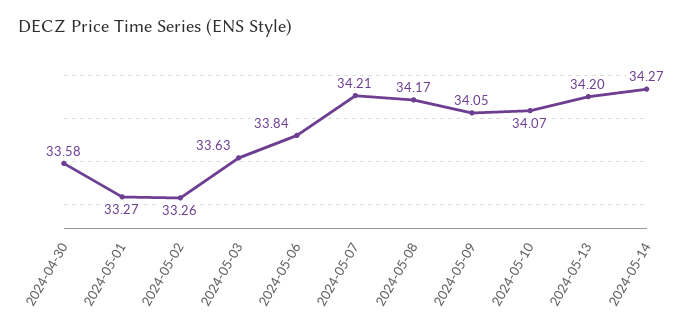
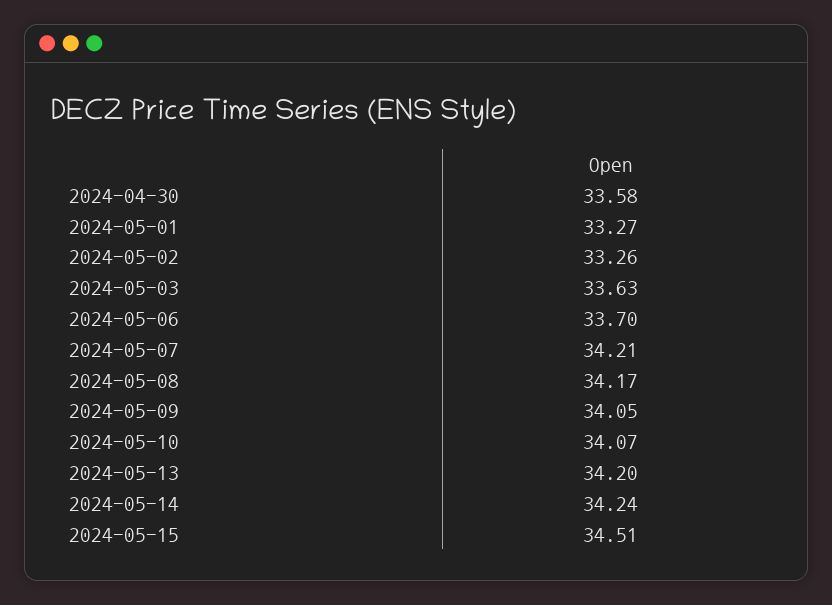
2024-05-06: 33.84 -> 33.7
2024-05-14: 34.27 -> 34.24
2024-05-15: none -> 34.51

